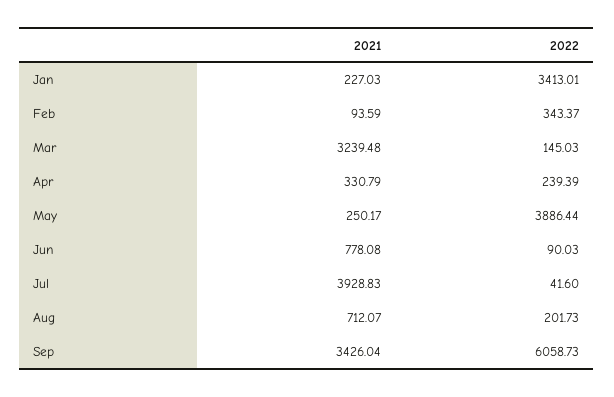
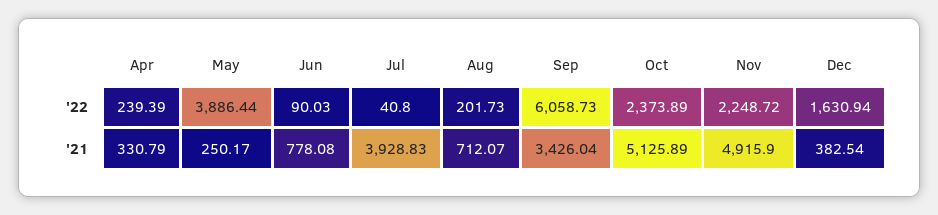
2021, Jan: 227.03 -> none
2022, Jan: 3413.01 -> none
2021, Feb: 93.59 -> none
2022, Feb: 343.37 -> none
2021, Mar: 3239.48 -> none
2022, Mar: 145.03 -> none
2022, Jul: 41.6 -> 40.8
2022, Oct: none -> 2373.89
2022, Nov: none -> 2248.72
2022, Dec: none -> 1630.94
2021, Oct: none -> 5125.89
2021, Nov: none -> 4915.9
2021, Dec: none -> 382.54

